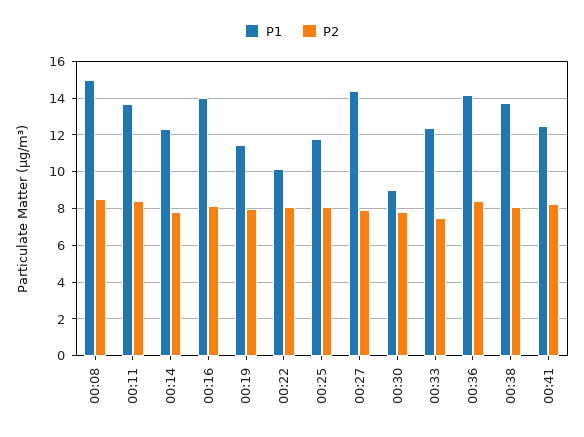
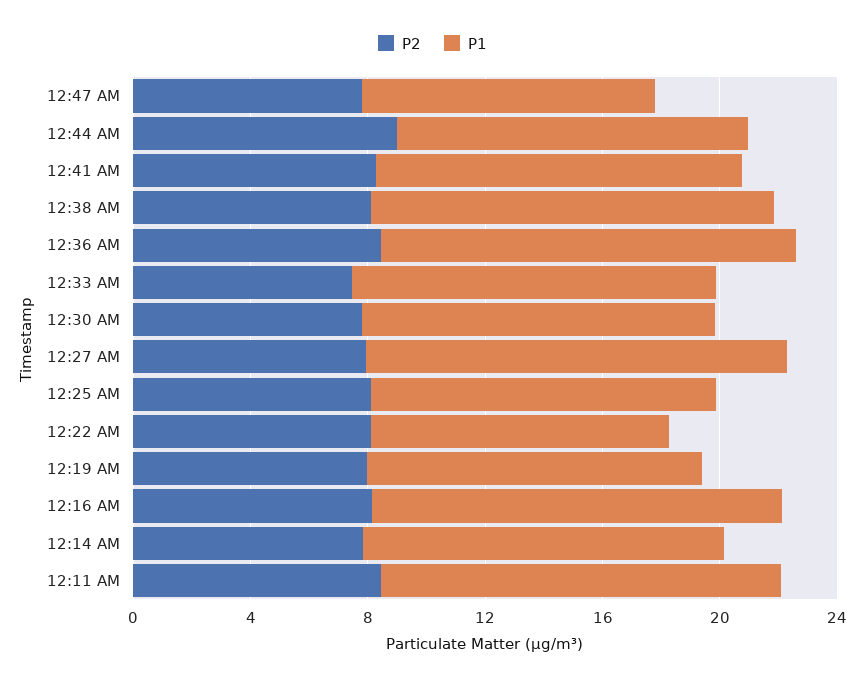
P1, 00:08: 15 -> none
P2, 00:08: 8.5 -> none
P1, 00:30: 9 -> 12
P2, 12:47 AM: none -> 8
P1, 12:47 AM: none -> 10
P2, 12:44 AM: none -> 9
P1, 12:44 AM: none -> 12

